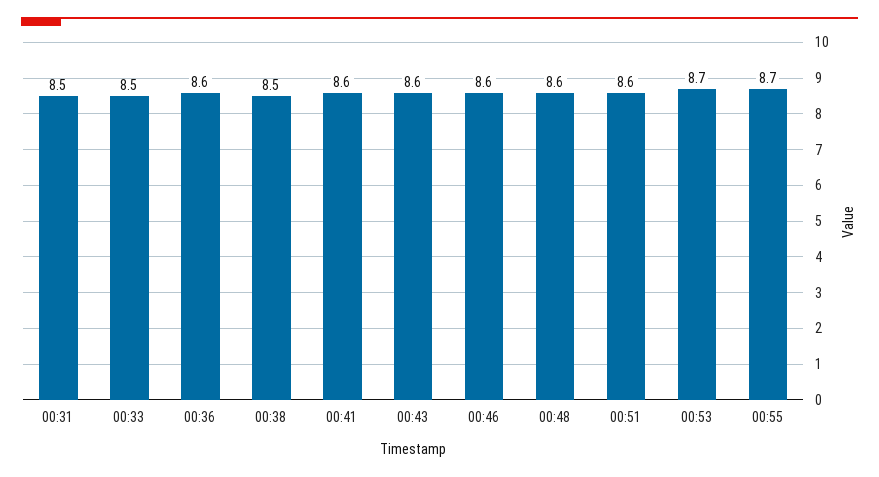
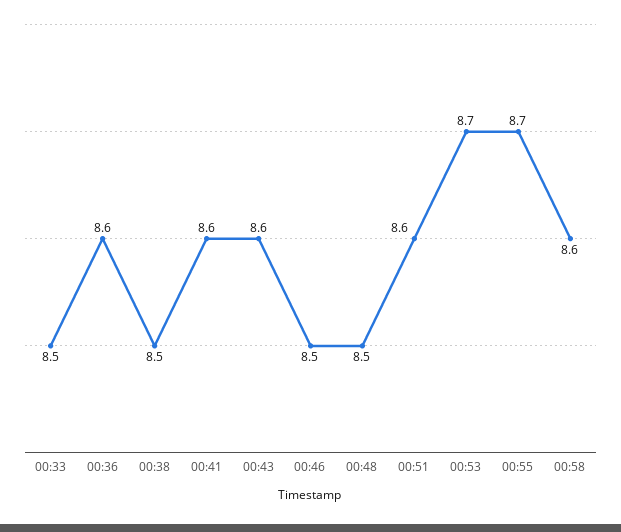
00:31: 8.5 -> none
00:46: 8.6 -> 8.5
00:48: 8.6 -> 8.5
00:58: none -> 8.6

